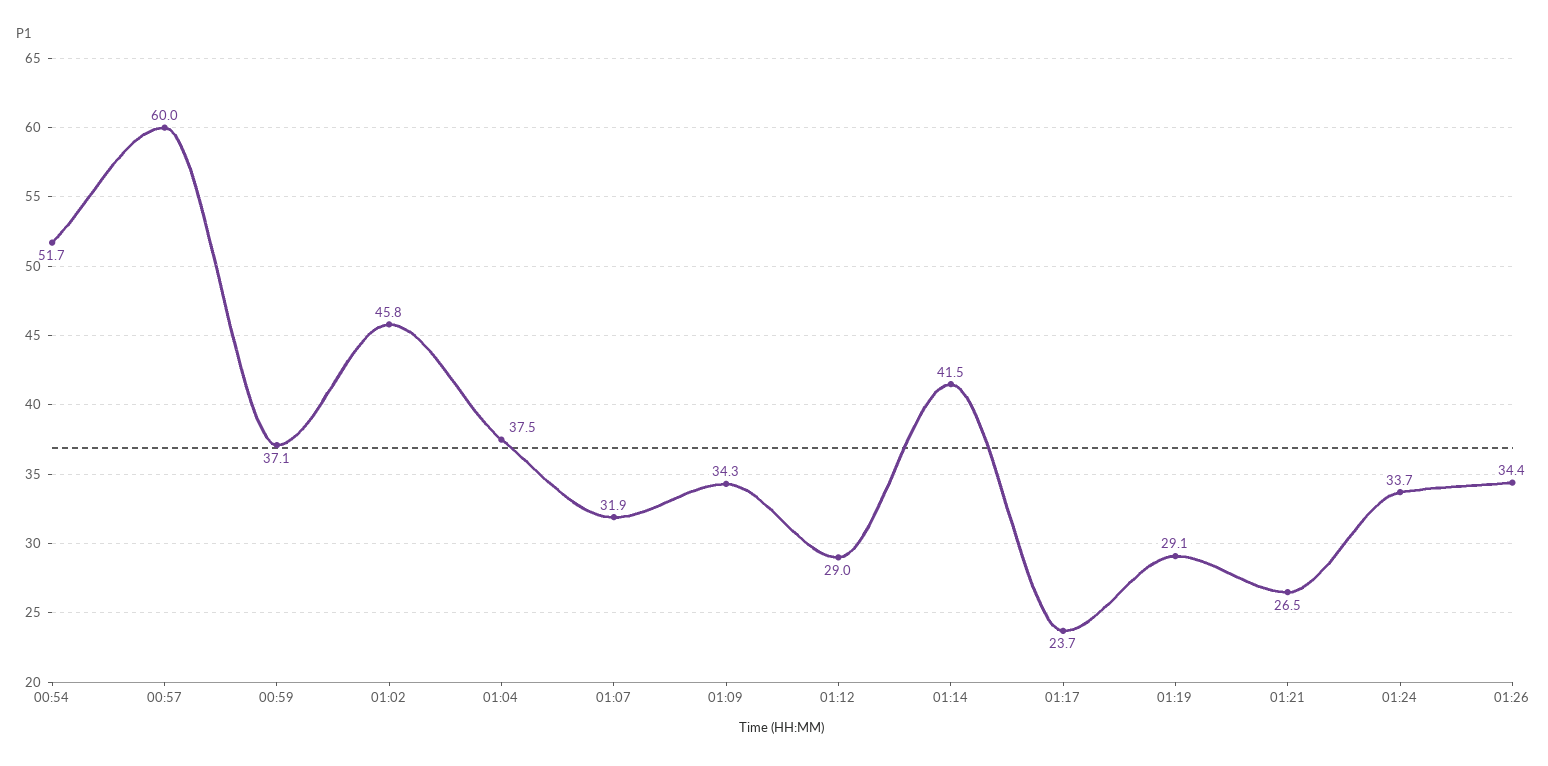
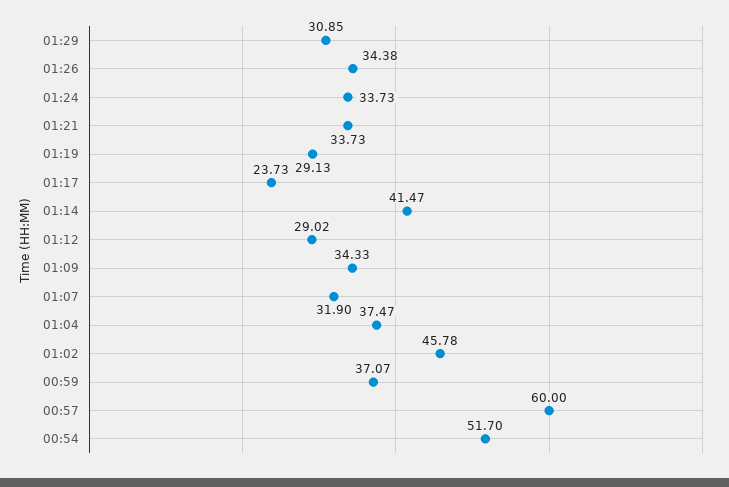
01:21: 26.5 -> 33.73
01:29: none -> 30.85

